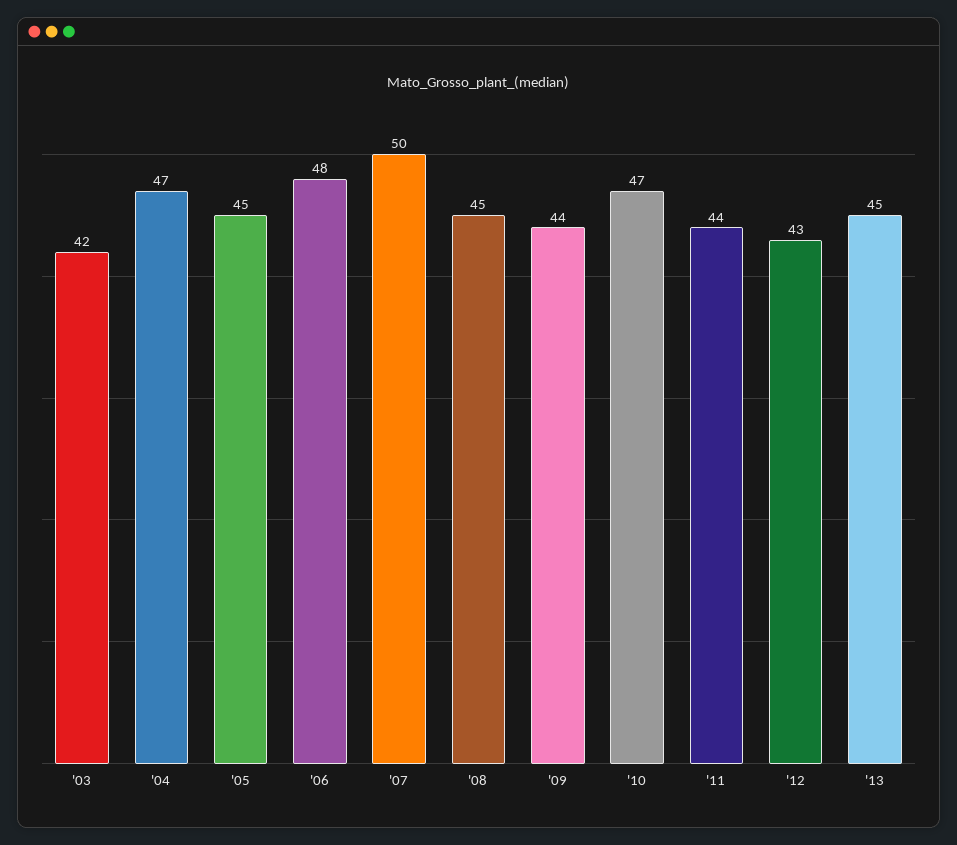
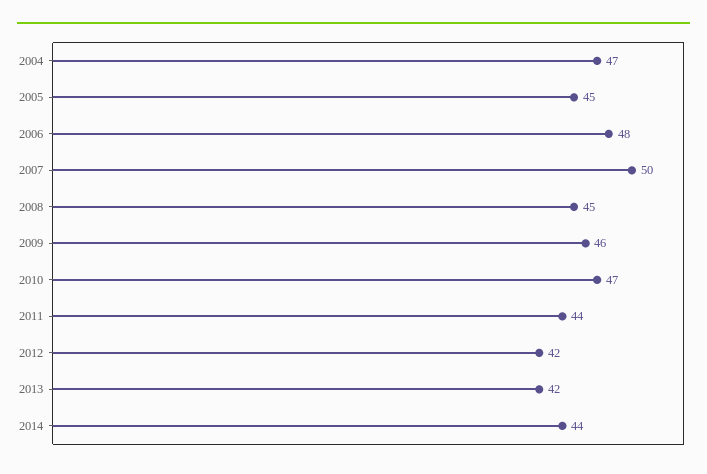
'03: 42 -> none
'09: 44 -> 46
'12: 43 -> 42
'13: 45 -> 42
2014: none -> 44

